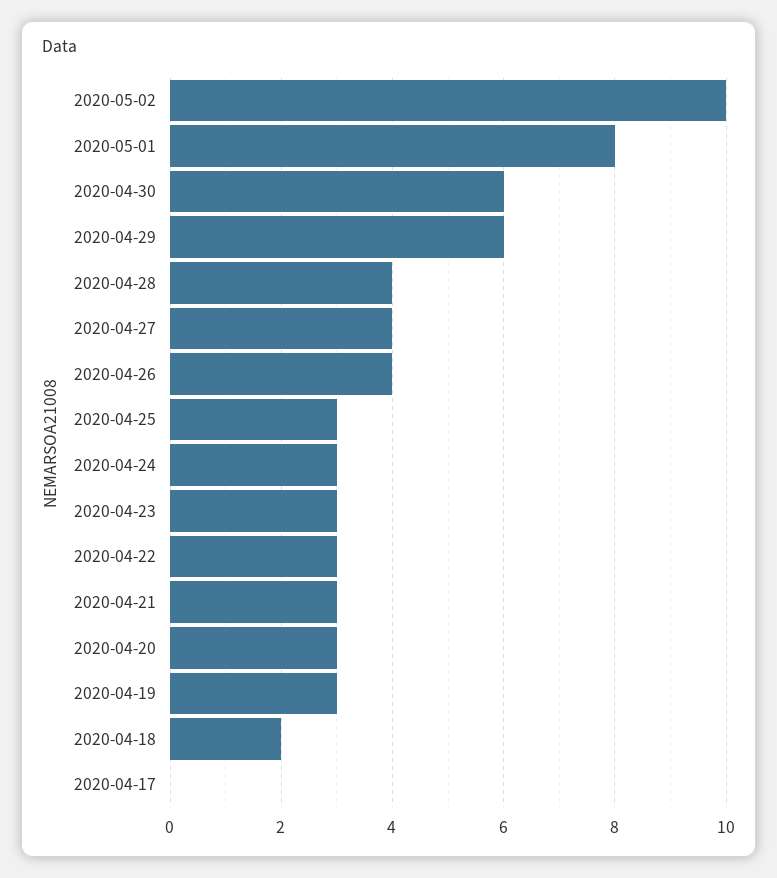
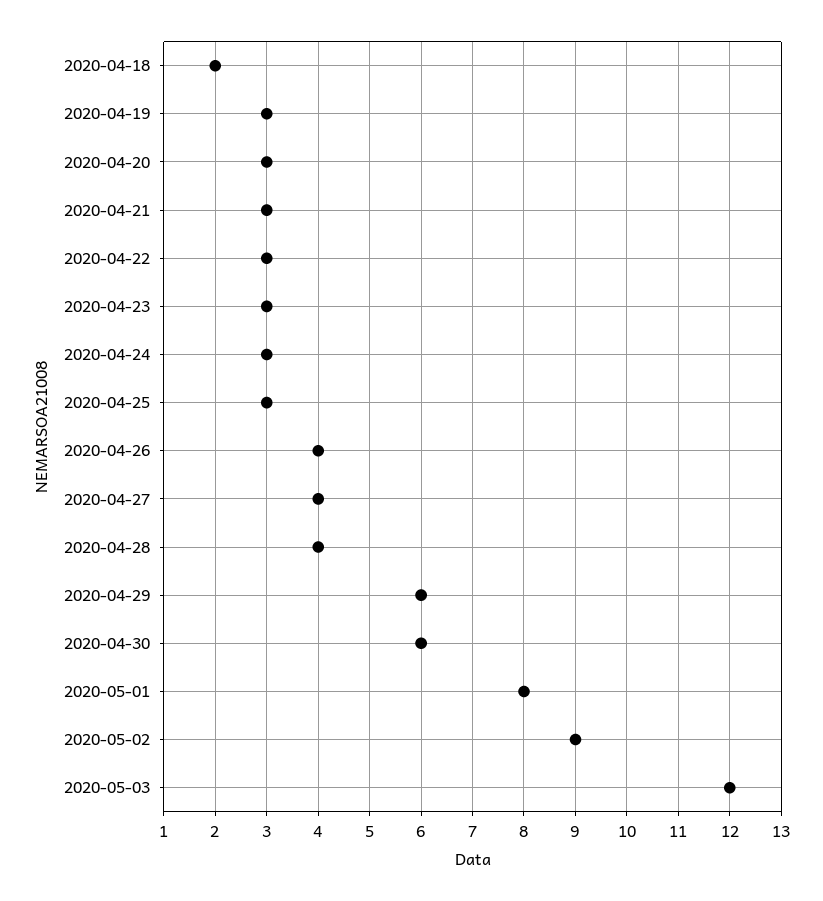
2020-05-02: 10 -> 9
2020-04-17: 0 -> none
2020-05-03: none -> 12

